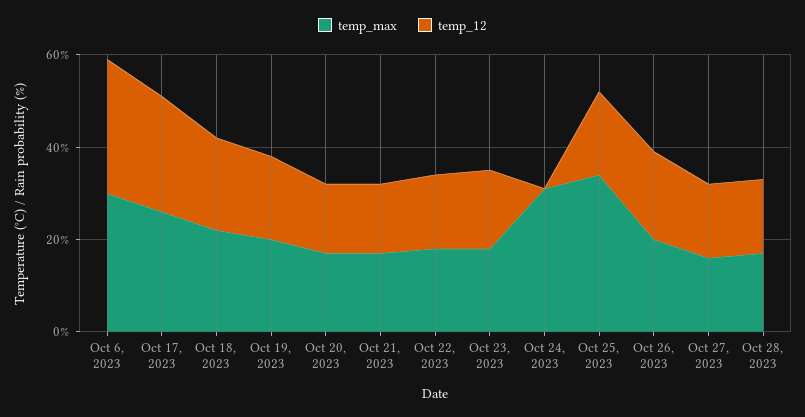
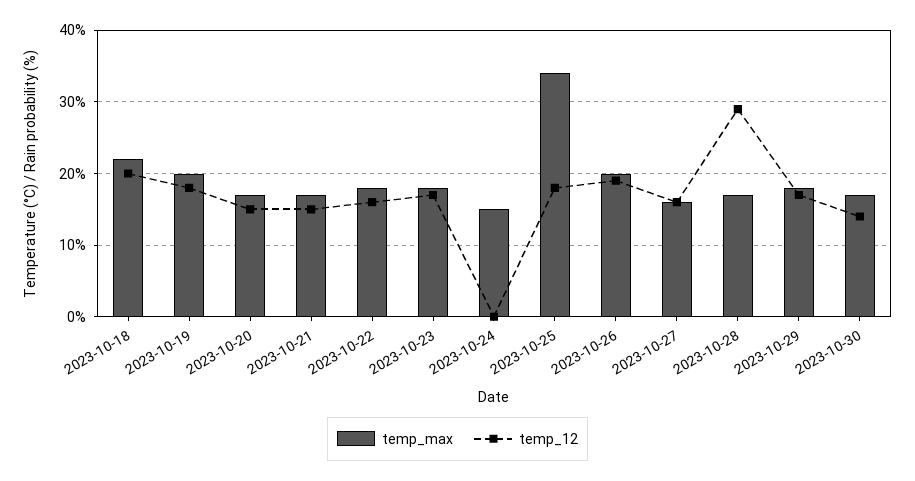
temp_max, Oct 6, 2023: 30 -> none
temp_12, Oct 6, 2023: 30 -> none
temp_max, Oct 17, 2023: 25 -> none
temp_12, Oct 17, 2023: 25 -> none
temp_max, Oct 24, 2023: 30 -> 15
temp_12, Oct 28, 2023: 15 -> 29
temp_max, 2023-10-29: none -> 18
temp_12, 2023-10-29: none -> 17
temp_max, 2023-10-30: none -> 17
temp_12, 2023-10-30: none -> 14

